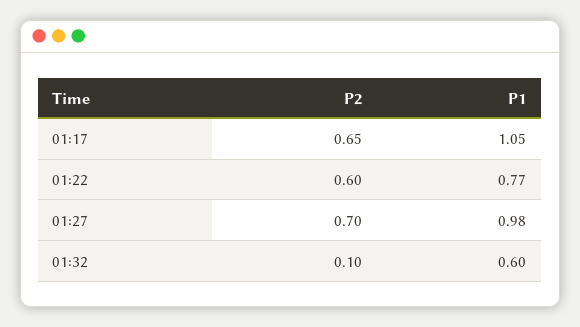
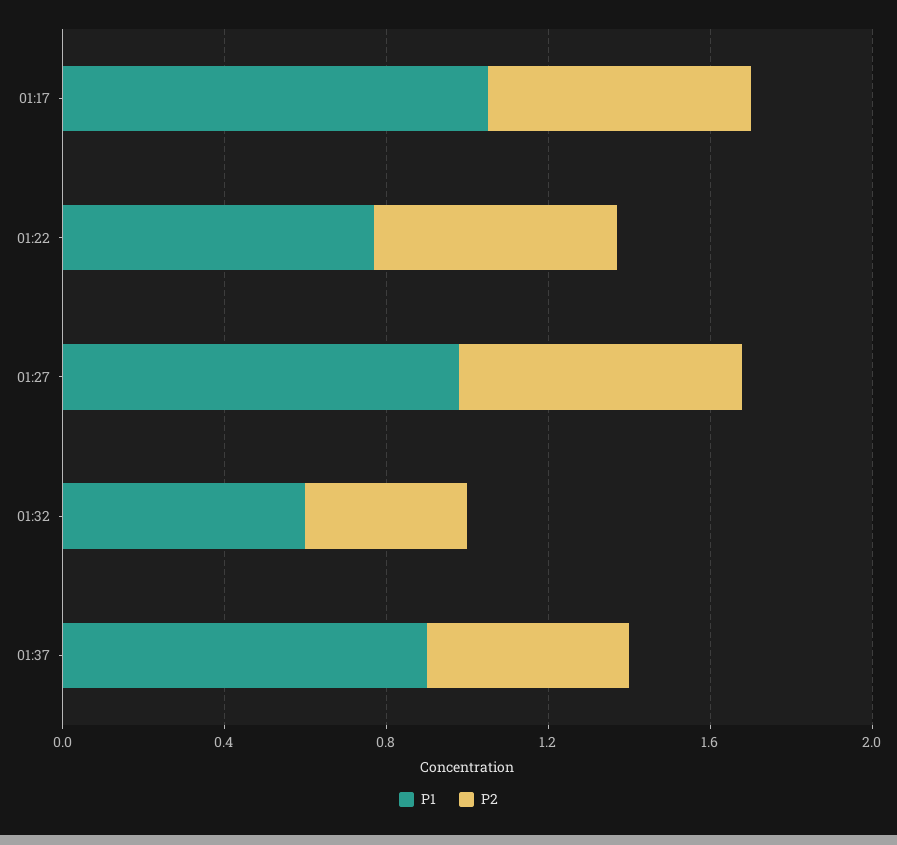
P2, 01:32: 0.1 -> 0.4
P1, 01:37: none -> 0.9
P2, 01:37: none -> 0.5

